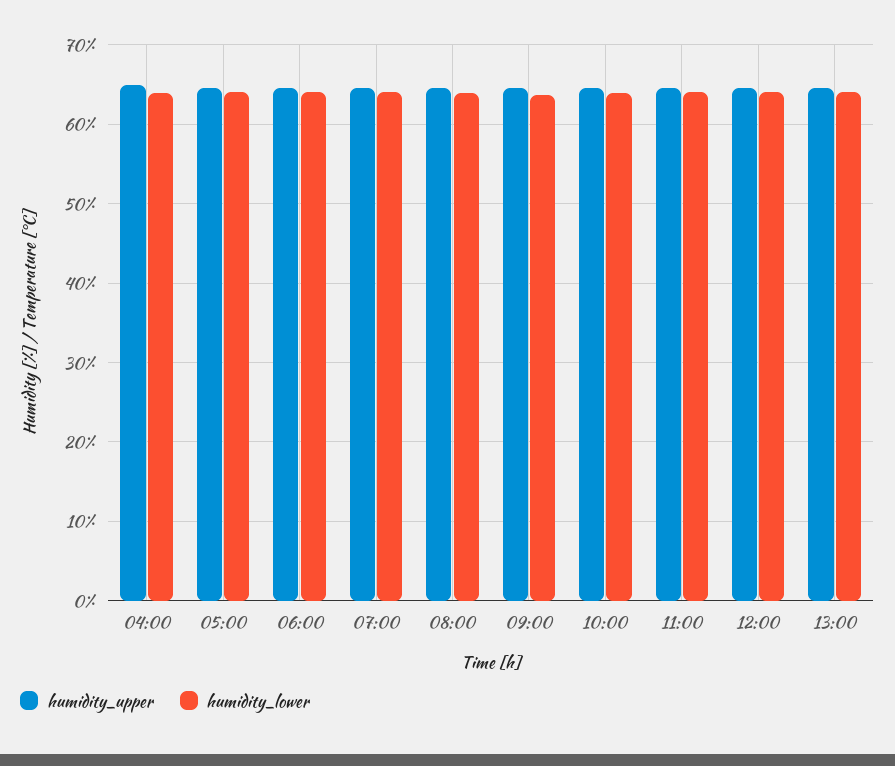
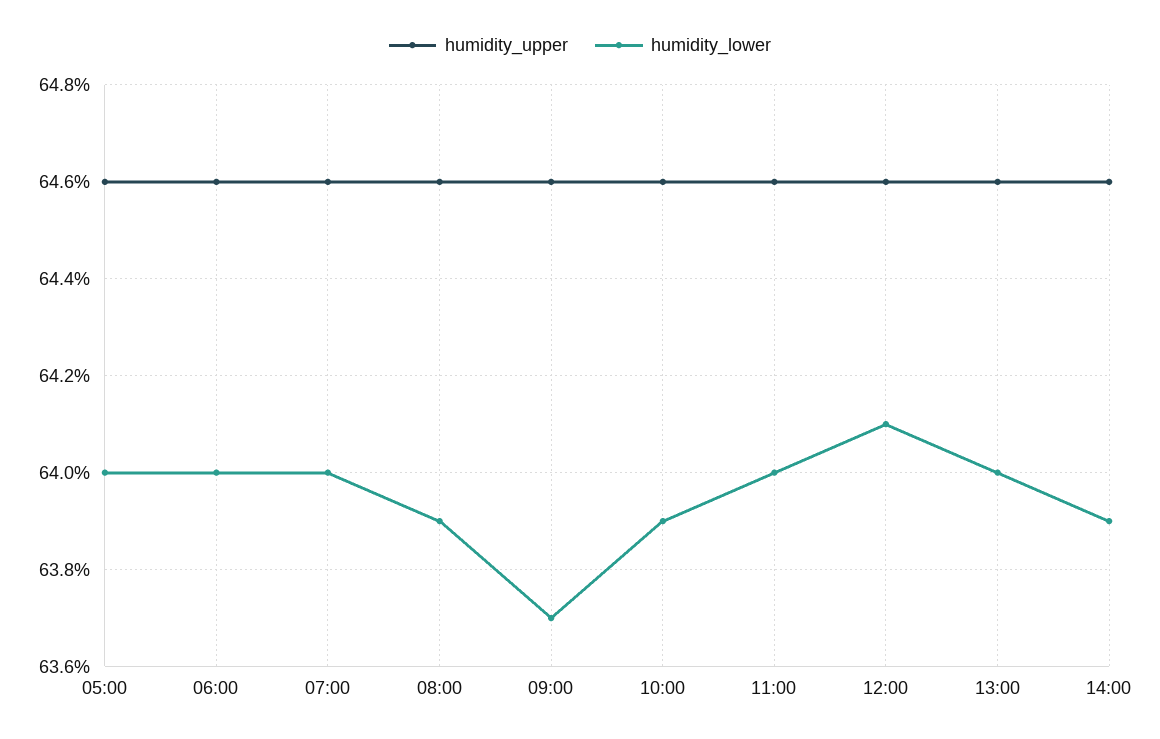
humidity_upper, 04:00: 65 -> none
humidity_lower, 04:00: 64 -> none
humidity_upper, 14:00: none -> 64.6
humidity_lower, 14:00: none -> 63.9

